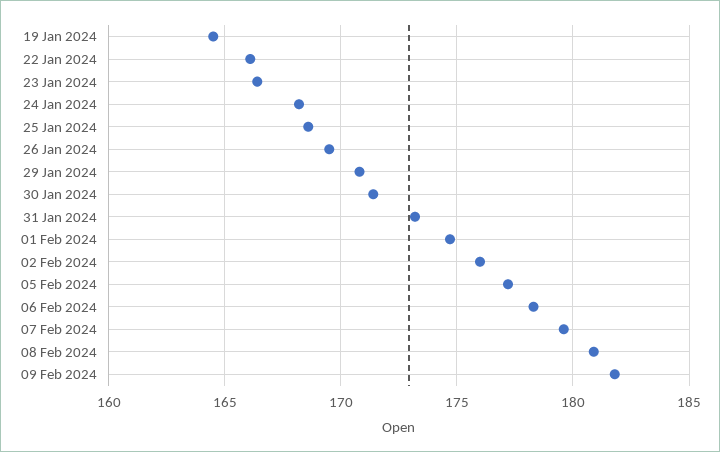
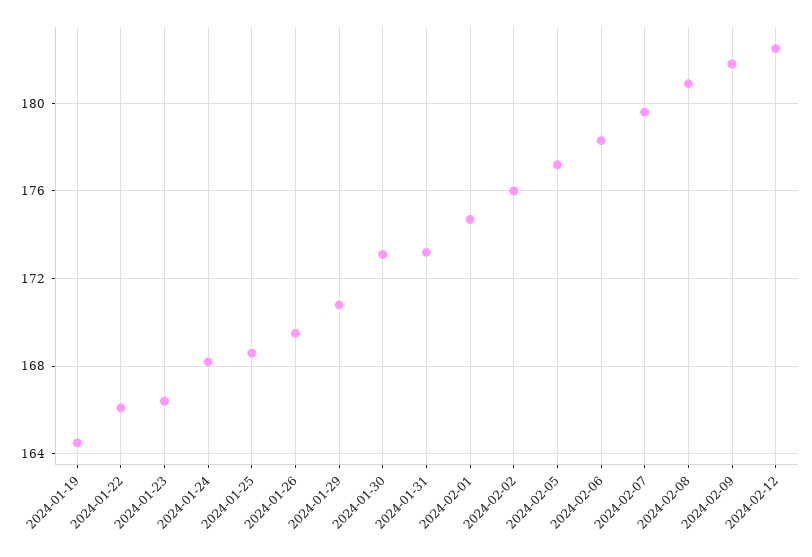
30 Jan 2024: 171.5 -> 173
2024-02-12: none -> 182.5

